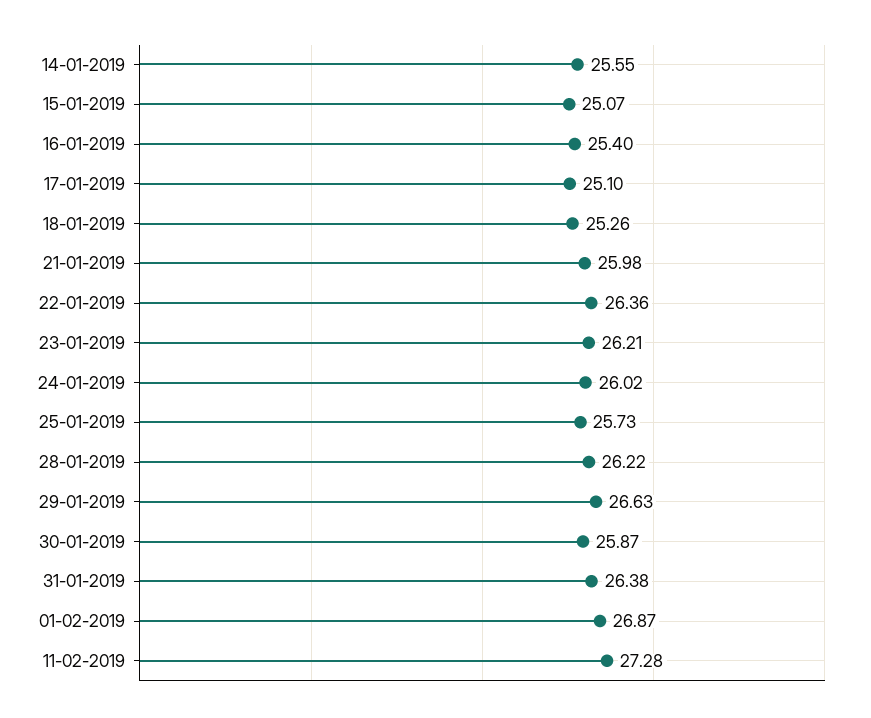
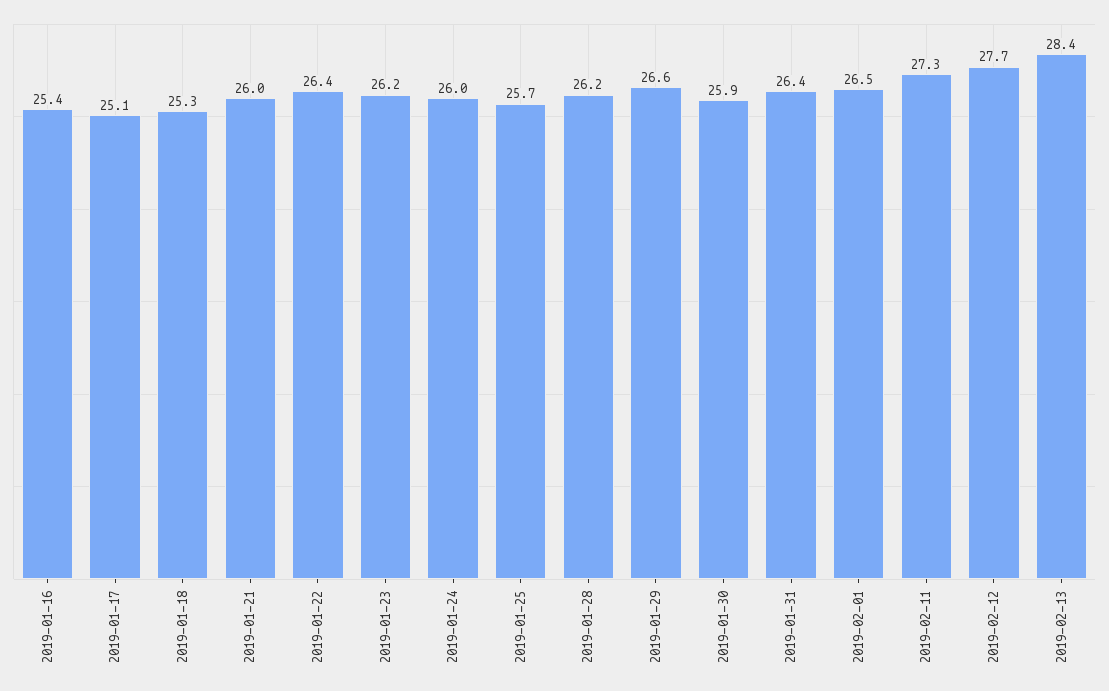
14-01-2019: 25.55 -> none
15-01-2019: 25.07 -> none
01-02-2019: 26.87 -> 26.5
2019-02-12: none -> 27.7
2019-02-13: none -> 28.4

